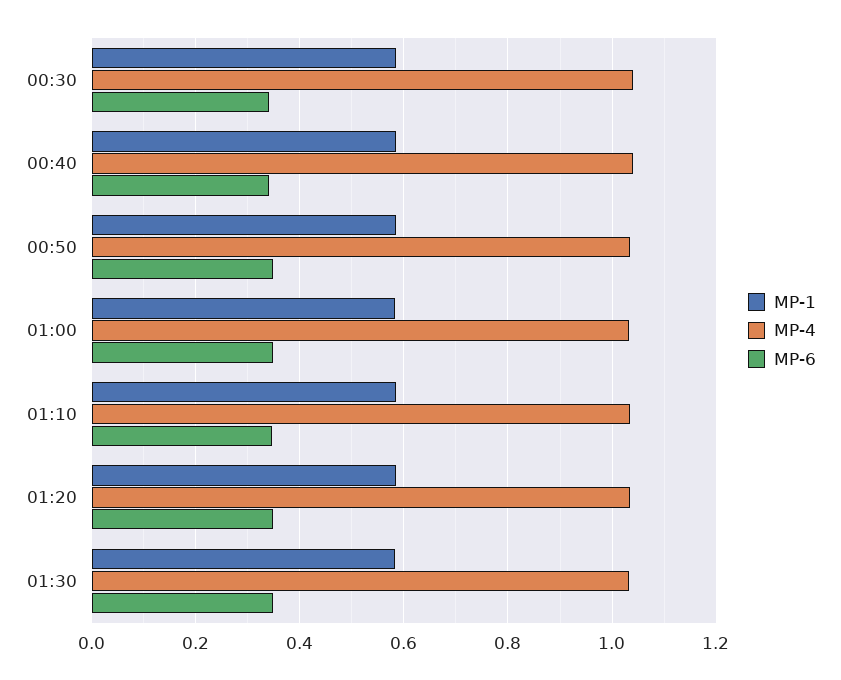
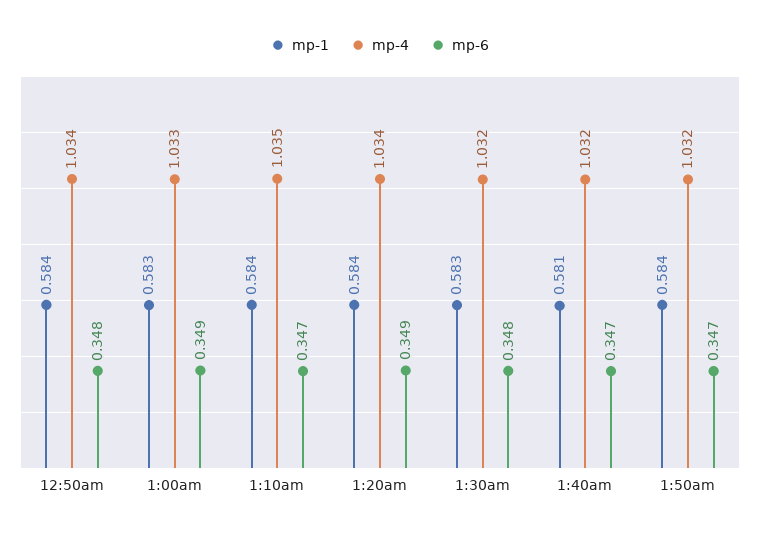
MP-1, 00:30: 0.58 -> none
MP-4, 00:30: 1.04 -> none
MP-6, 00:30: 0.34 -> none
MP-1, 00:40: 0.58 -> none
MP-4, 00:40: 1.04 -> none
MP-6, 00:40: 0.34 -> none
MP-1, 1:40am: none -> 0.581
MP-4, 1:40am: none -> 1.032
MP-6, 1:40am: none -> 0.347
MP-1, 1:50am: none -> 0.584
MP-4, 1:50am: none -> 1.032
MP-6, 1:50am: none -> 0.347

